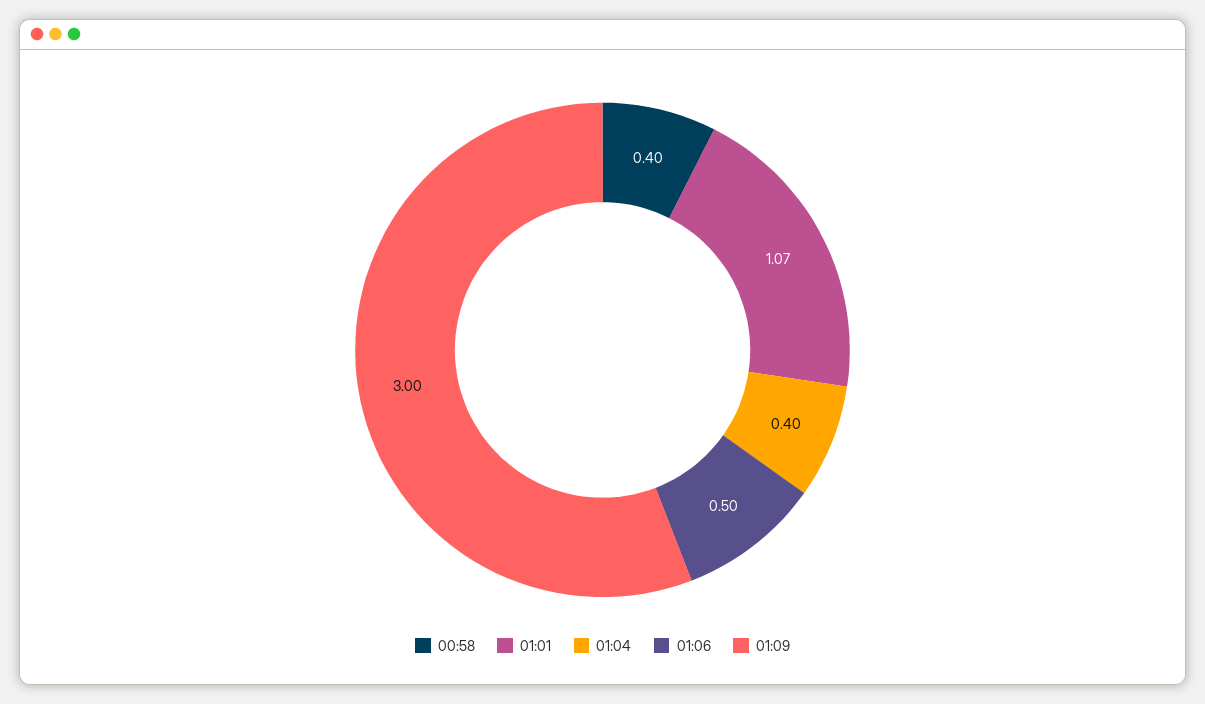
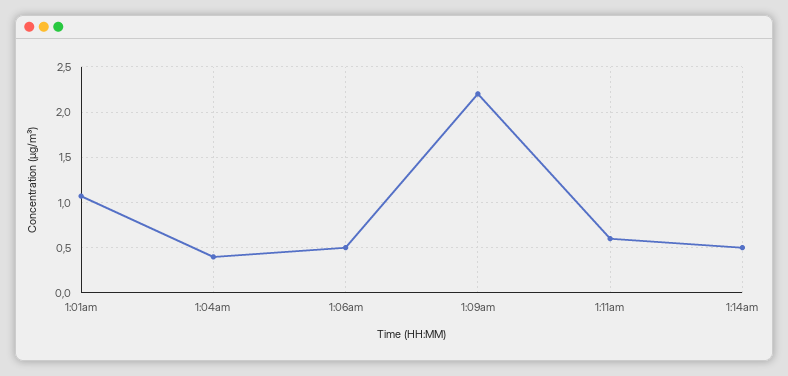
00:58: 0.4 -> none
01:09: 3 -> 2.2
1:11am: none -> 0.6
1:14am: none -> 0.5

